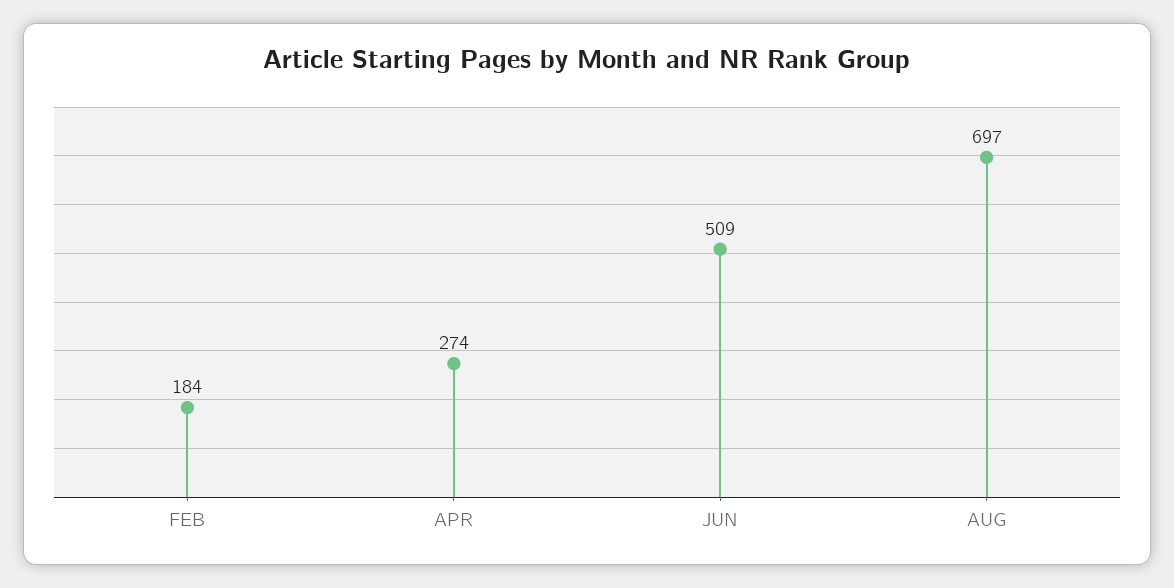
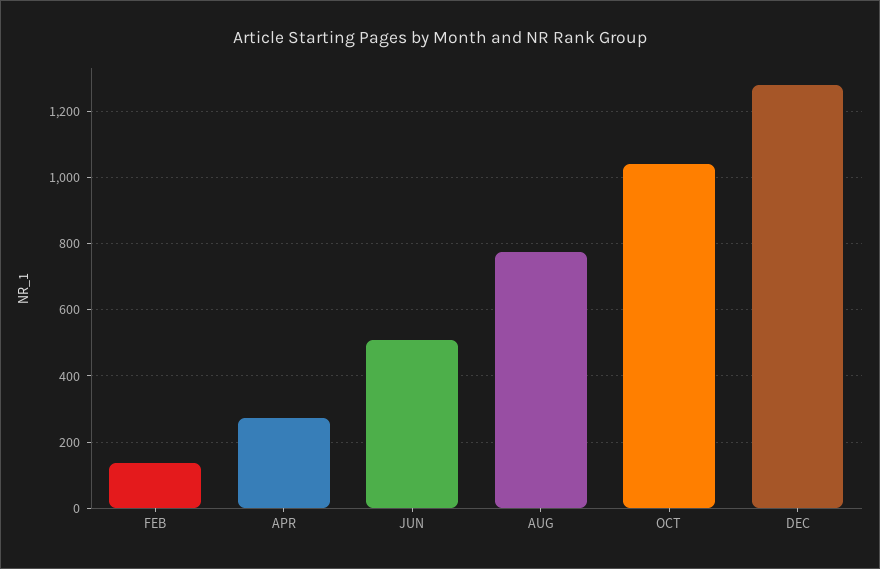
FEB: 184 -> 140
AUG: 697 -> 780
OCT: none -> 1040
DEC: none -> 1280

